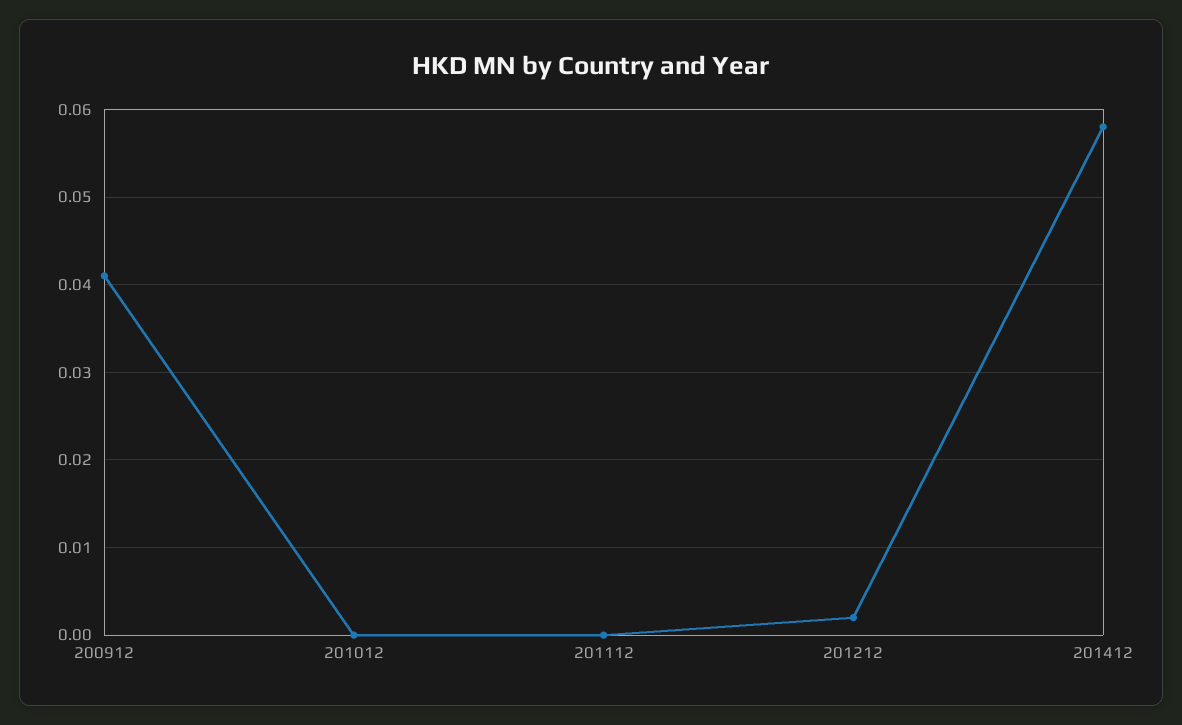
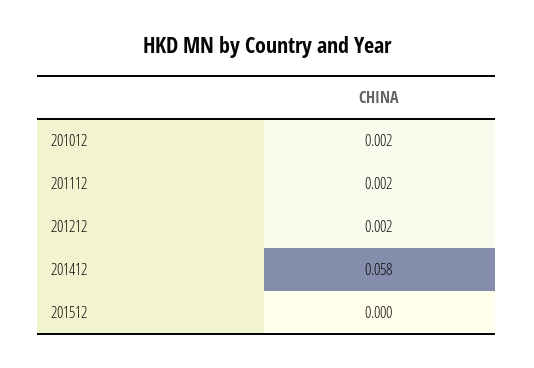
200912: 0.041 -> none
201012: 0 -> 0.002
201112: 0 -> 0.002
201512: none -> 0

